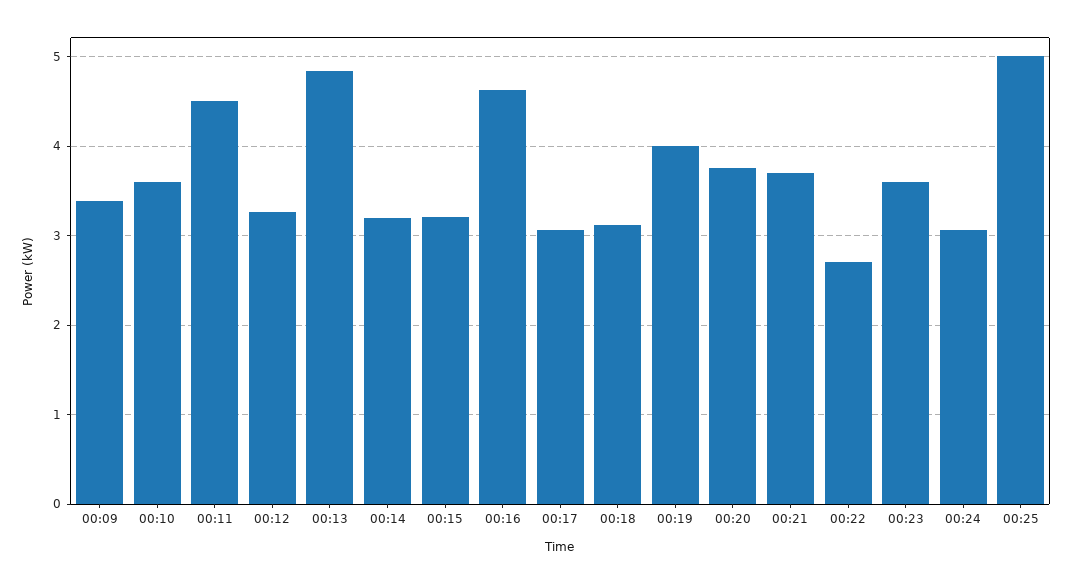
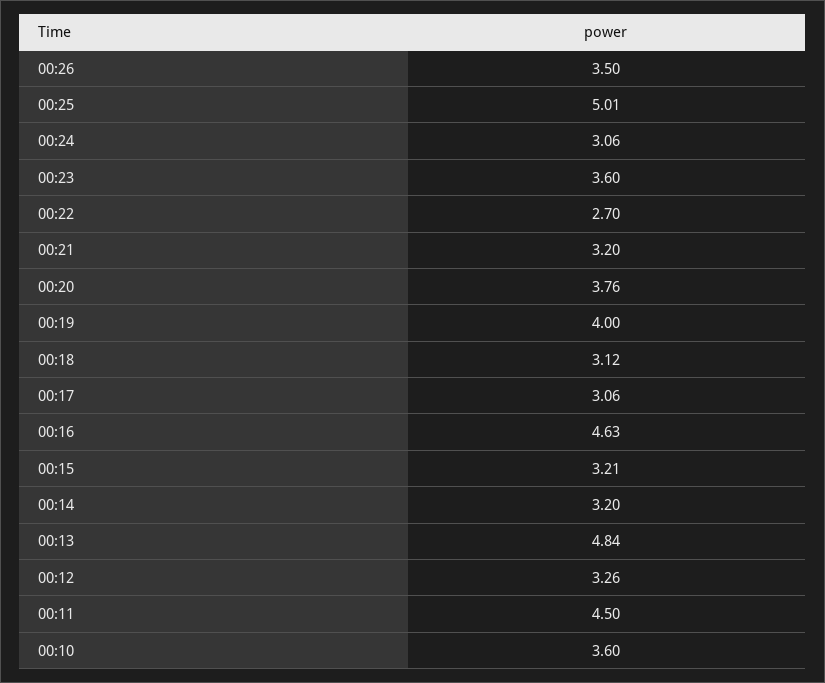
00:09: 3.4 -> none
00:21: 3.7 -> 3.2
00:26: none -> 3.5

